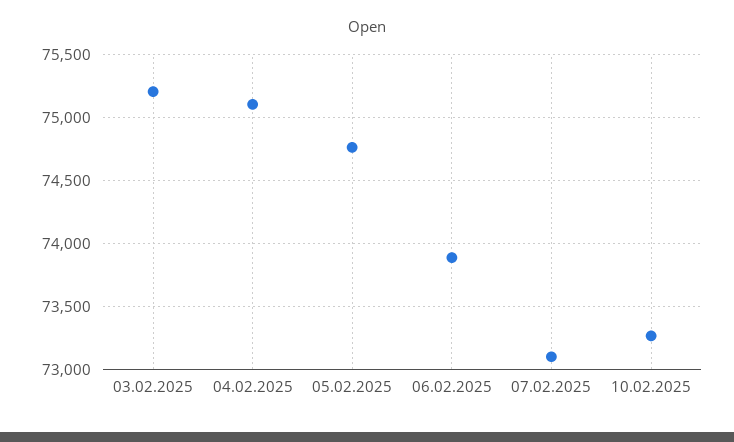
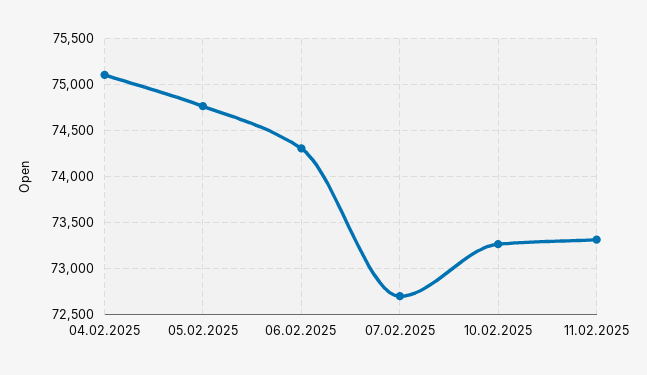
03.02.2025: 75200 -> none
06.02.2025: 73900 -> 74300
07.02.2025: 73100 -> 72700
11.02.2025: none -> 73300

